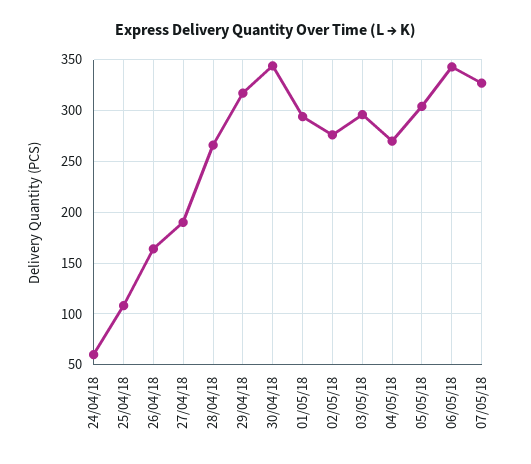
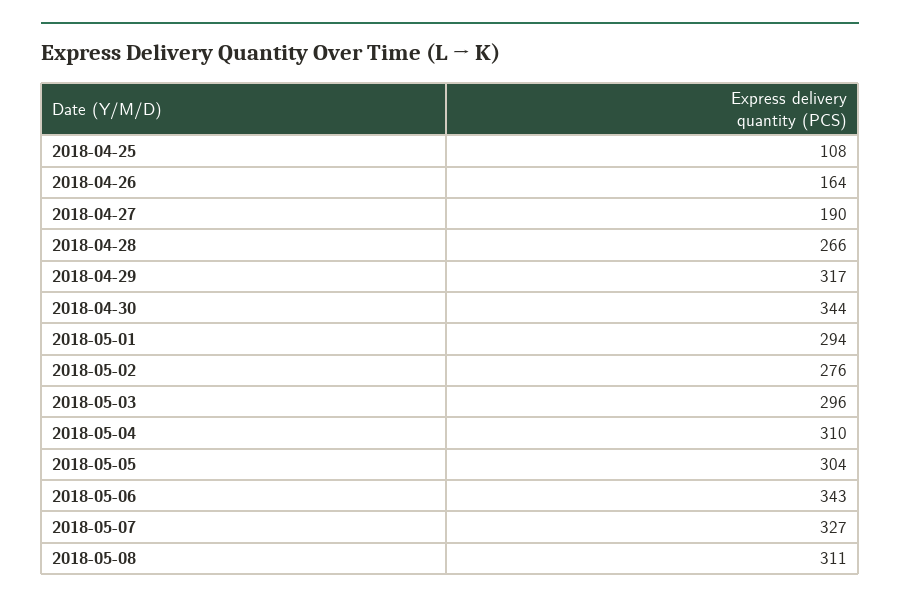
24/04/18: 60 -> none
04/05/18: 270 -> 310
2018-05-08: none -> 311

